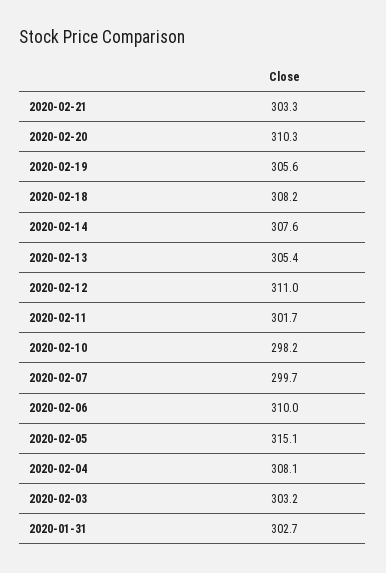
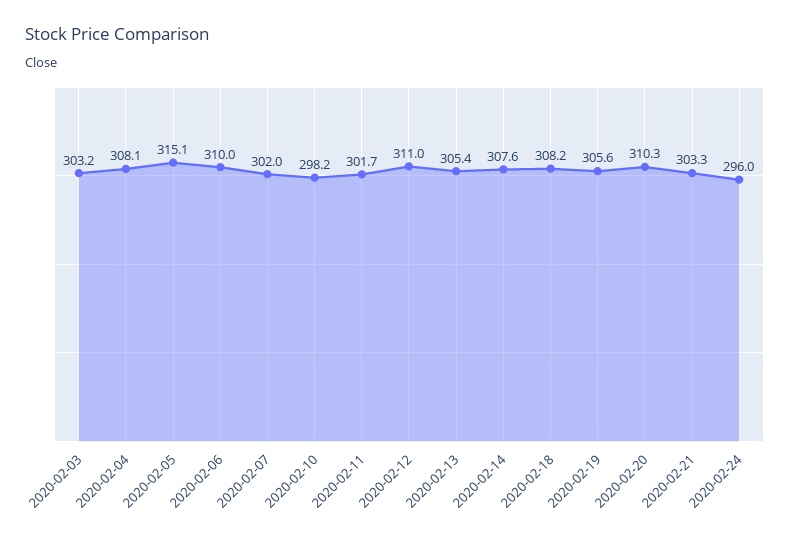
2020-02-07: 299.7 -> 302
2020-01-31: 302.7 -> none
2020-02-24: none -> 296

